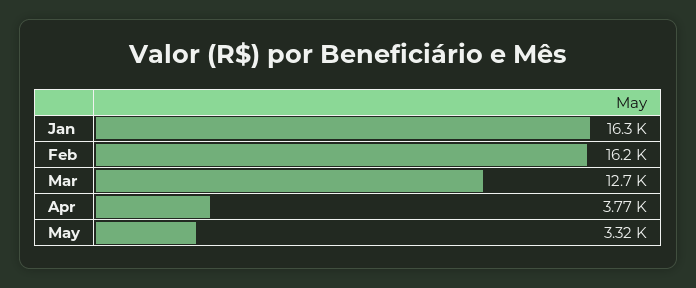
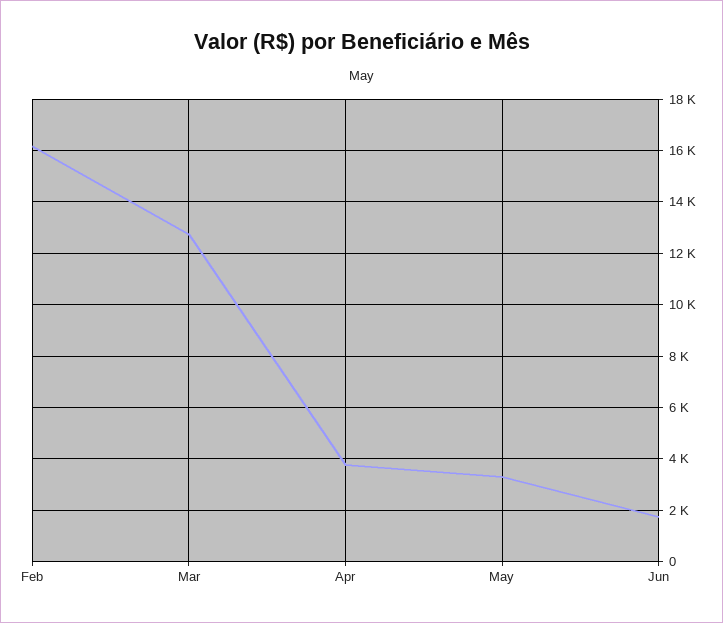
Jan: 16300 -> none
Jun: none -> 1750

